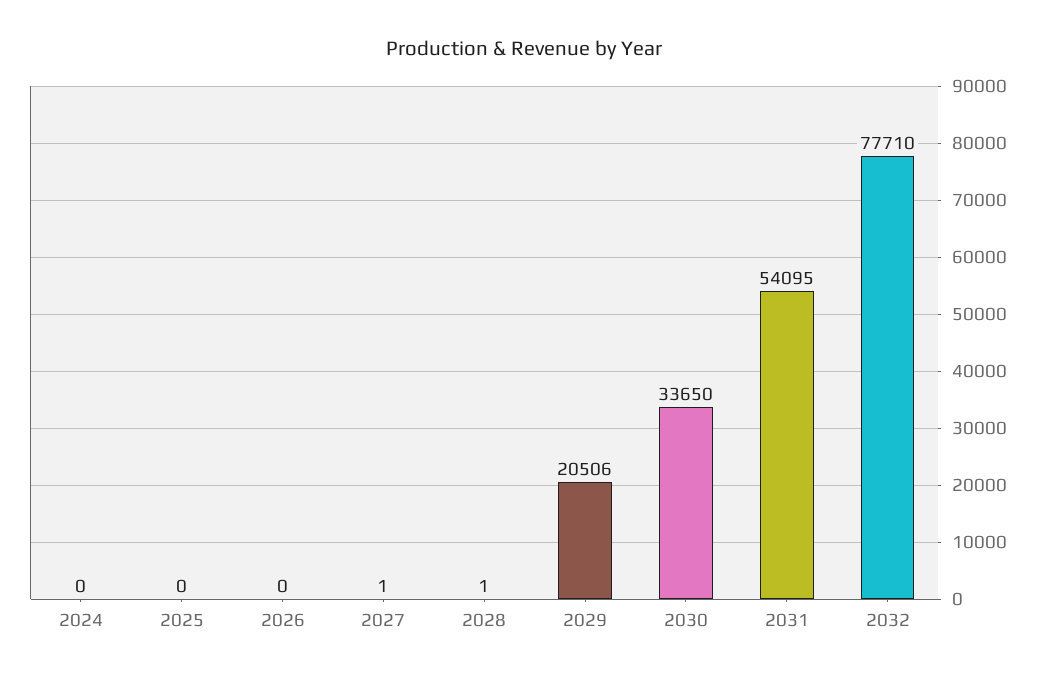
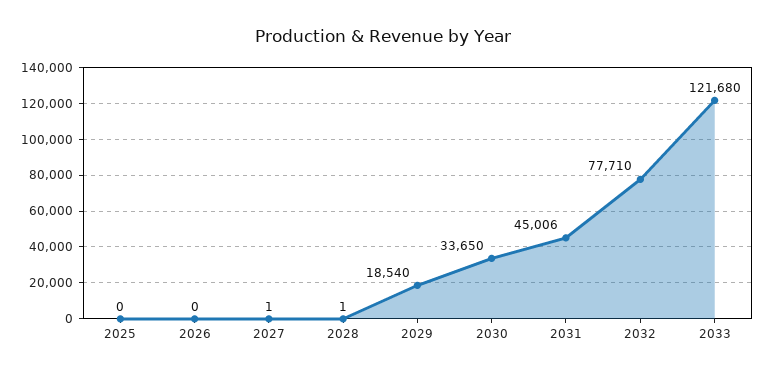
2024: 0 -> none
2029: 20506 -> 18540
2031: 54095 -> 45006
2033: none -> 121680

